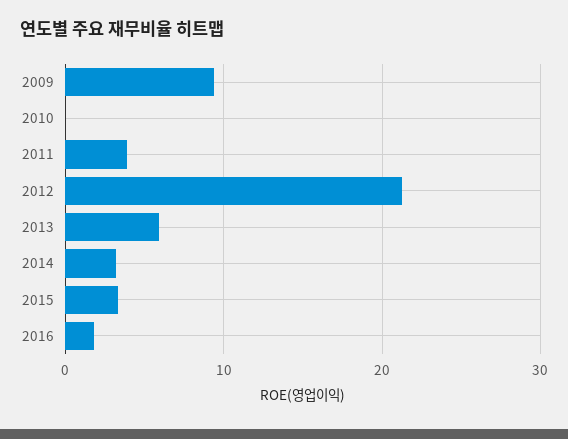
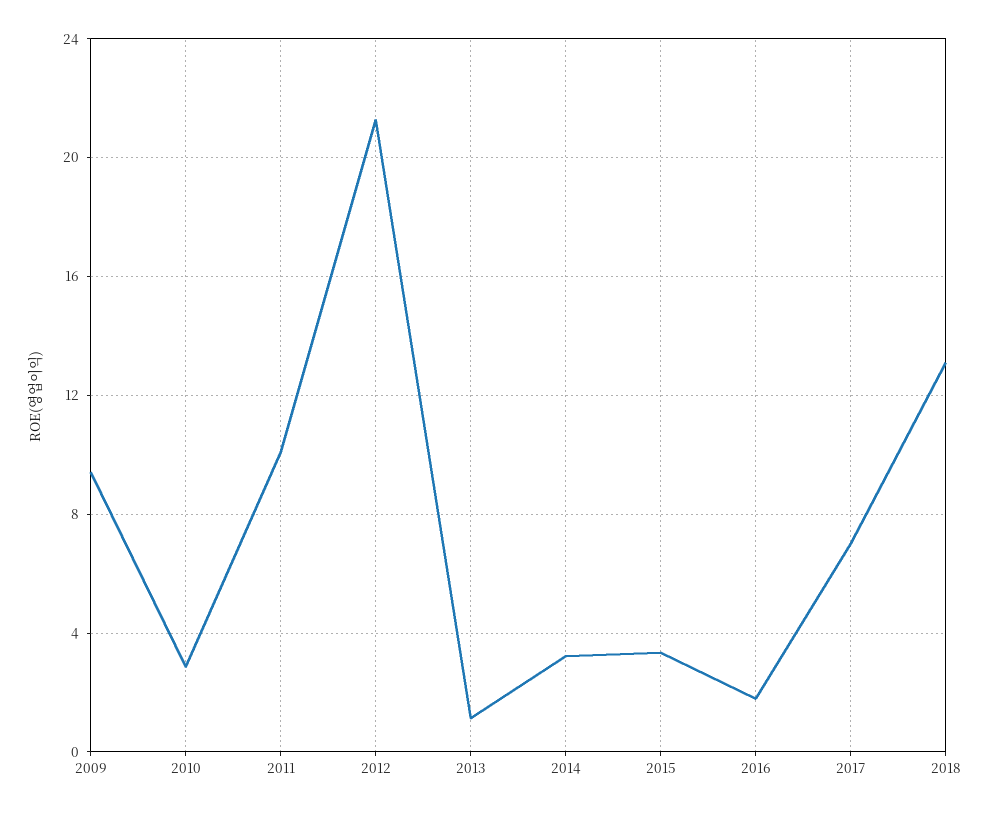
2010: 0 -> 3
2011: 4 -> 10
2013: 6 -> 1
2017: none -> 7
2018: none -> 13

